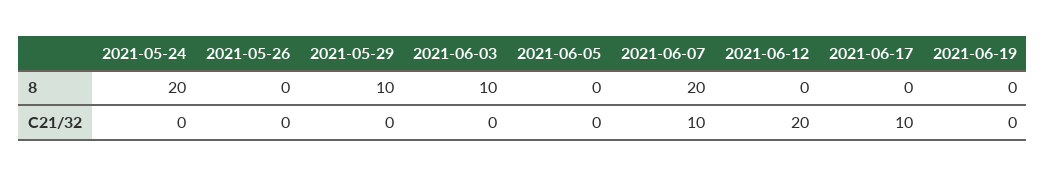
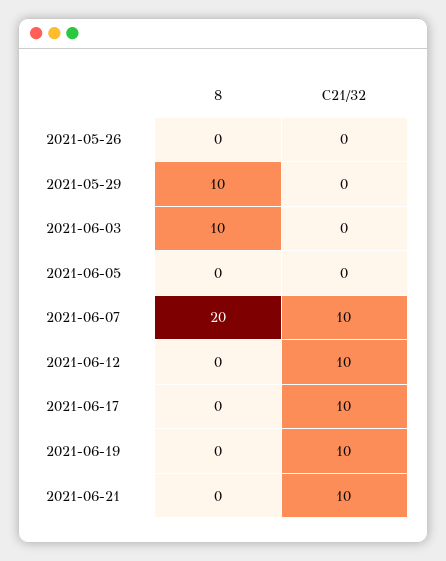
2021-05-24, 8: 20 -> none
2021-05-24, C21/32: 0 -> none
2021-06-12, C21/32: 20 -> 10
2021-06-19, C21/32: 0 -> 10
2021-06-21, 8: none -> 0
2021-06-21, C21/32: none -> 10

